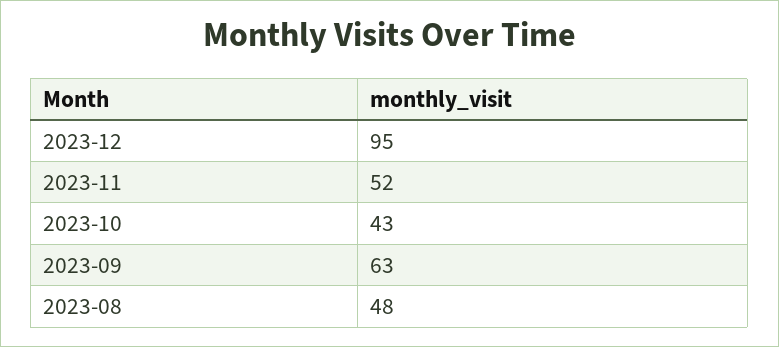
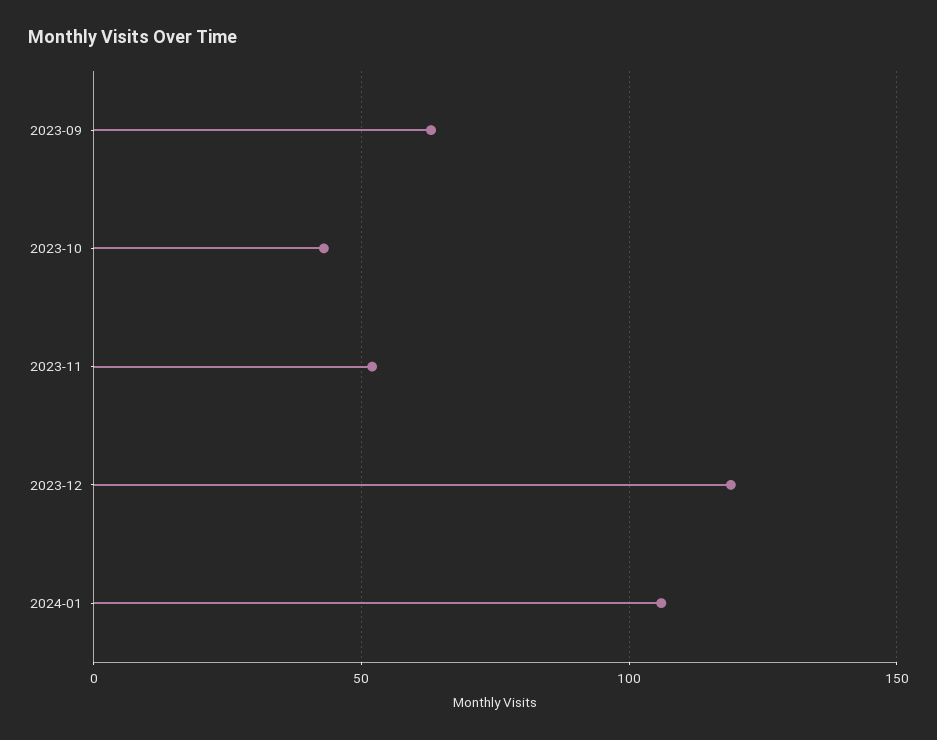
2023-12: 95 -> 120
2023-08: 48 -> none
2024-01: none -> 105

